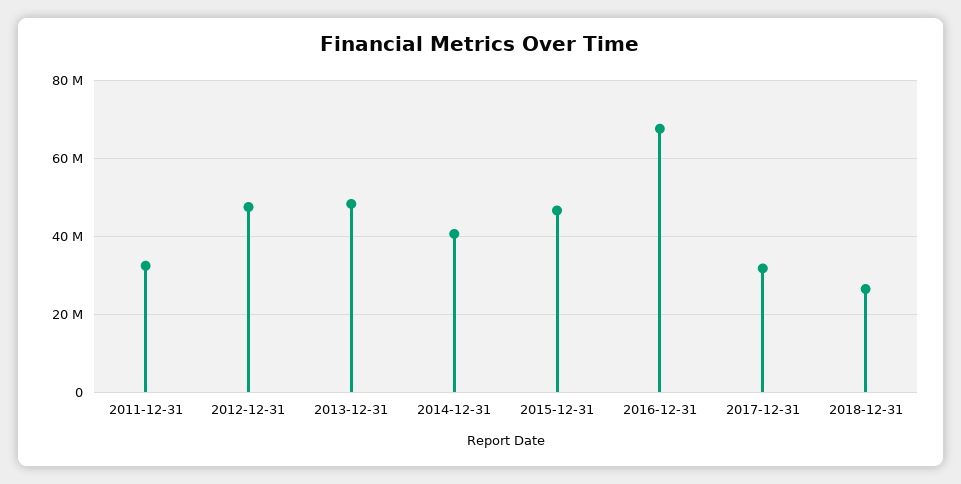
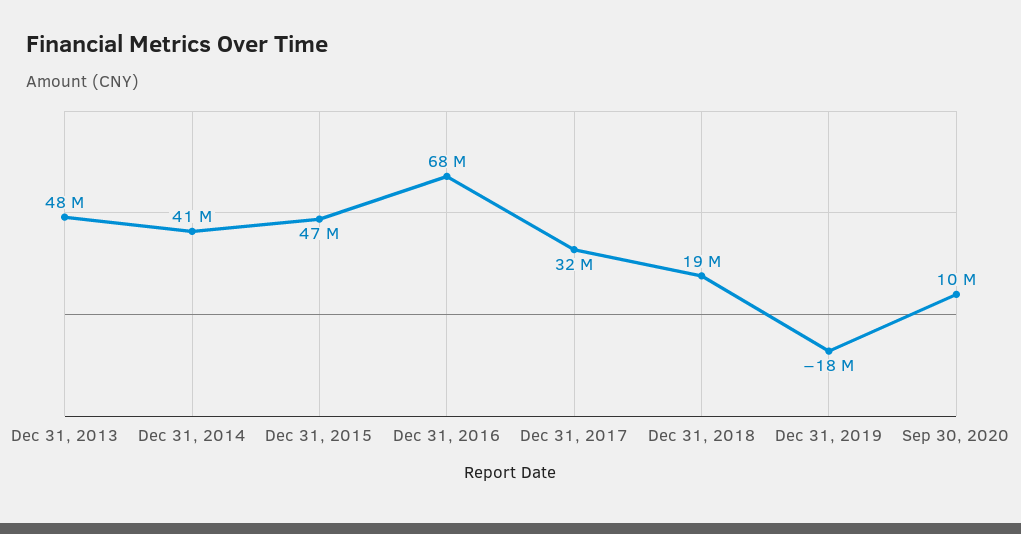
2011-12-31: 32000000 -> none
2012-12-31: 48000000 -> none
2018-12-31: 26000000 -> 19000000
Dec 31, 2019: none -> -18000000
Sep 30, 2020: none -> 10000000

